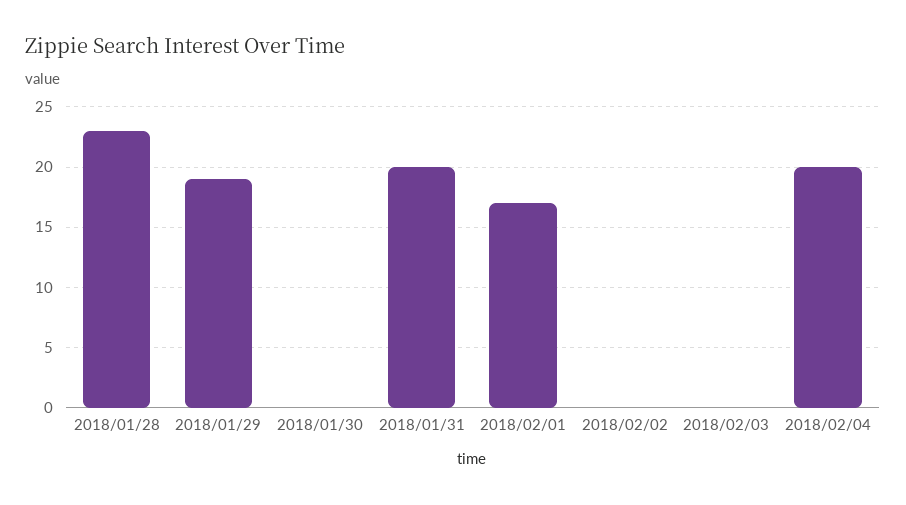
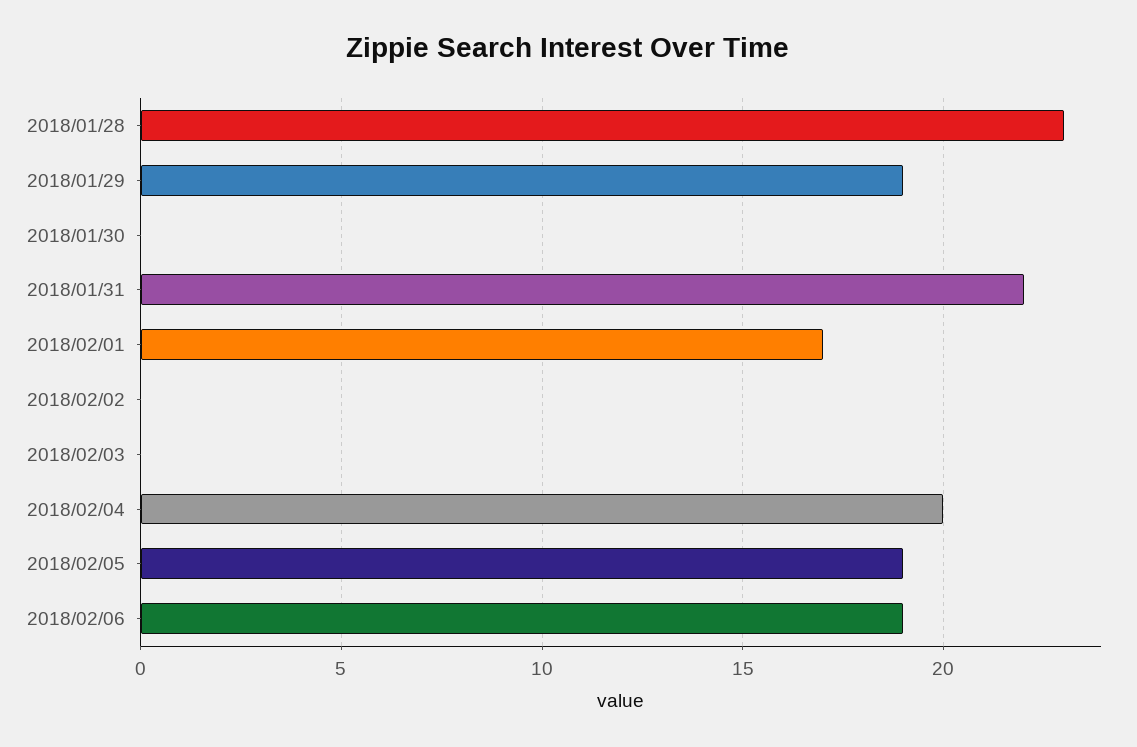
2018/01/31: 20 -> 22
2018/02/05: none -> 19
2018/02/06: none -> 19

